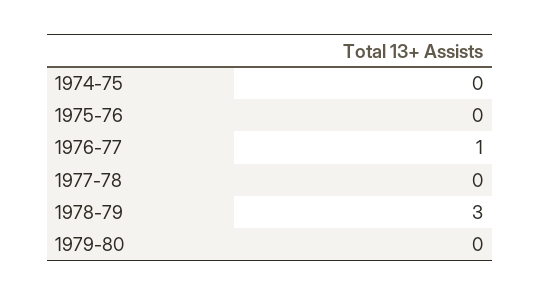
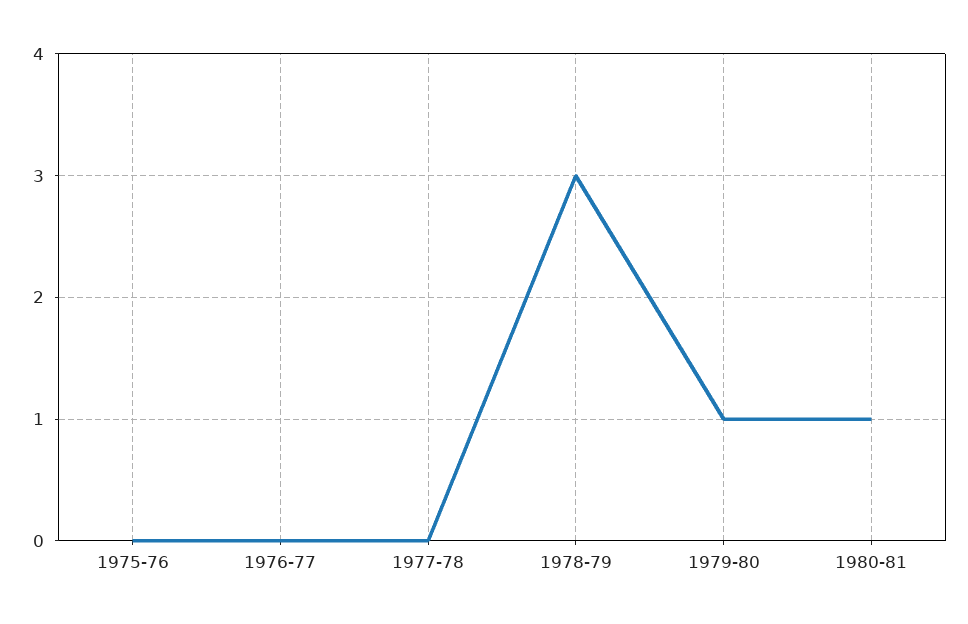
1974-75: 0 -> none
1976-77: 1 -> 0
1979-80: 0 -> 1
1980-81: none -> 1

